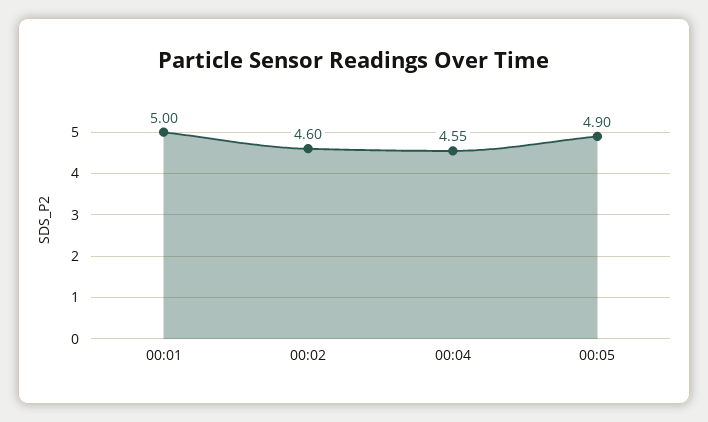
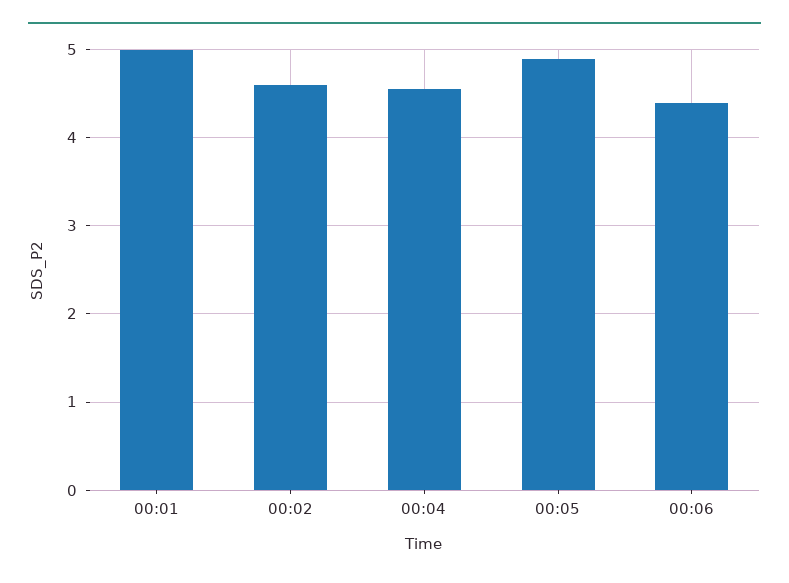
00:06: none -> 4.4

